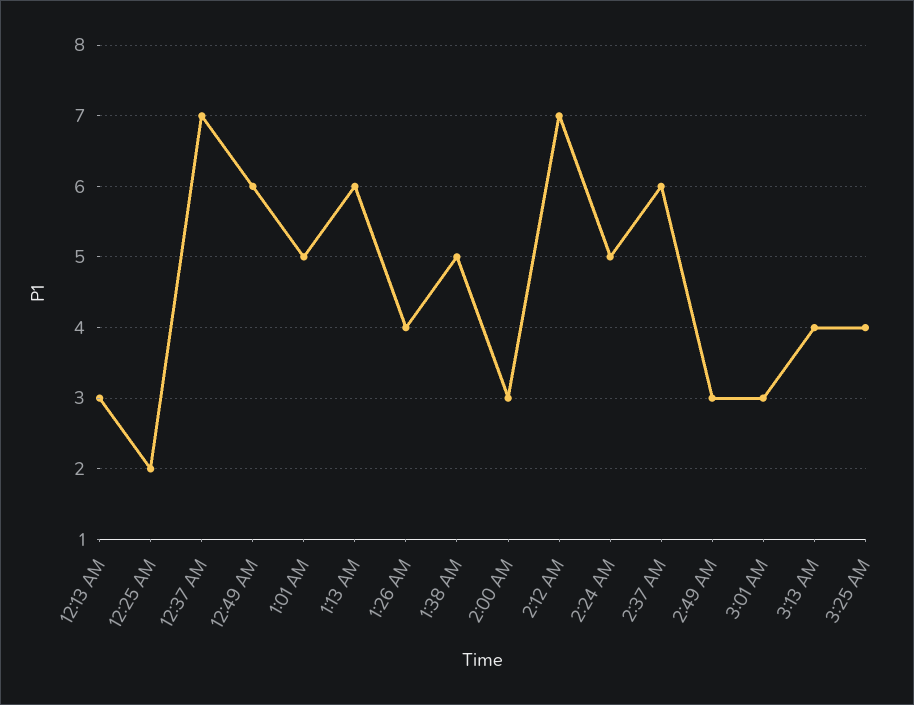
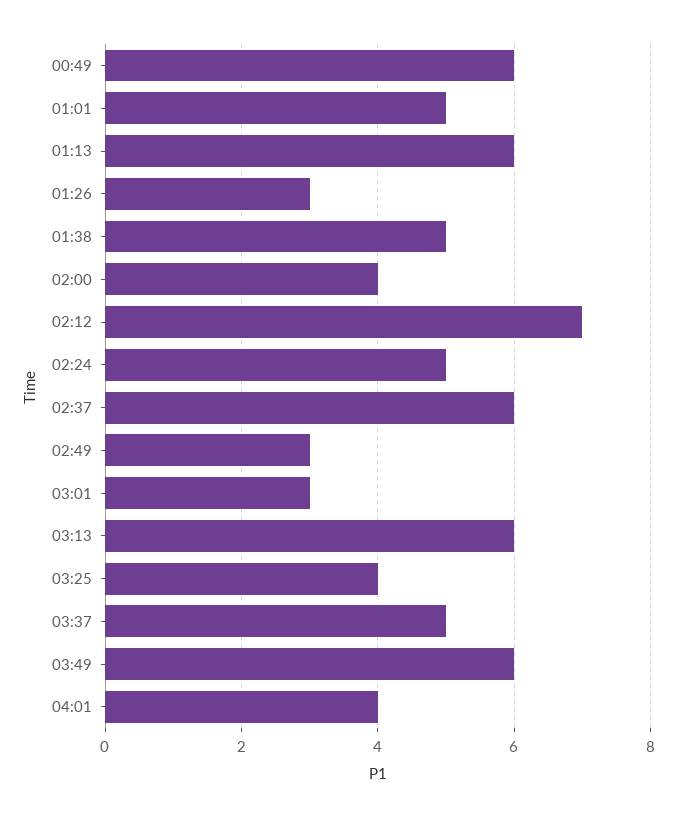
12:13 AM: 3 -> none
12:25 AM: 2 -> none
12:37 AM: 7 -> none
1:26 AM: 4 -> 3
2:00 AM: 3 -> 4
3:13 AM: 4 -> 6
03:37: none -> 5
03:49: none -> 6
04:01: none -> 4

